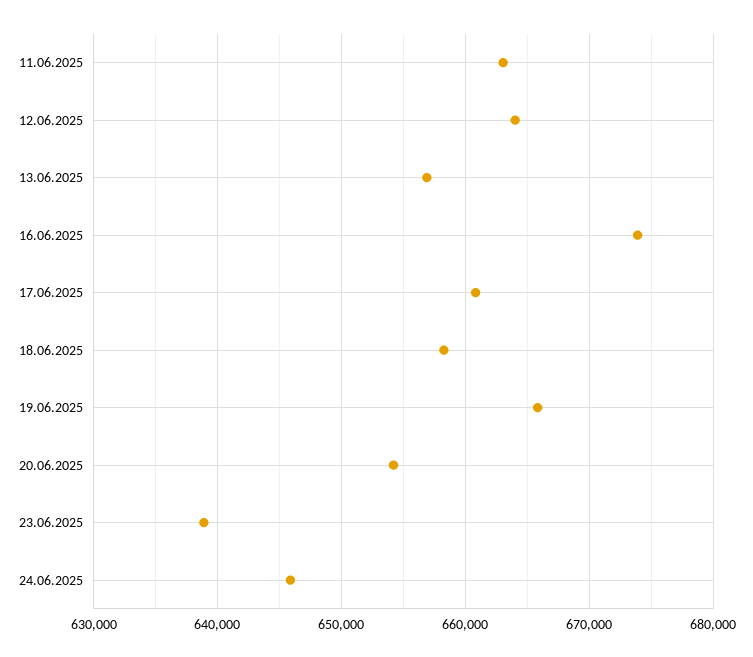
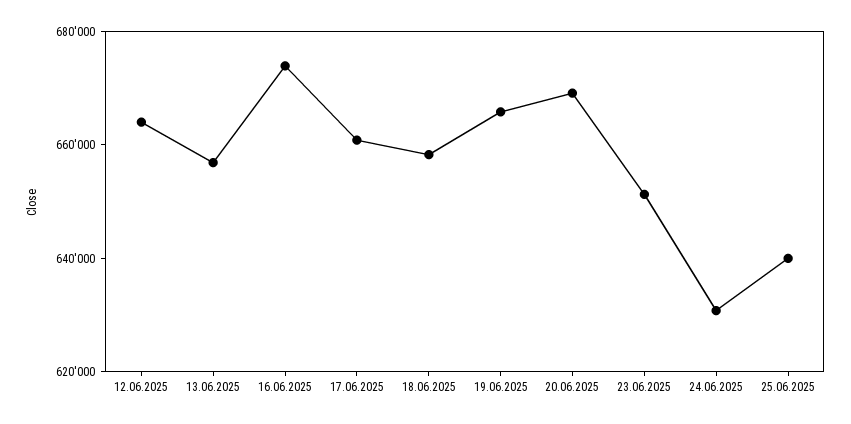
11.06.2025: 663000 -> none
20.06.2025: 654000 -> 670000
23.06.2025: 639000 -> 650000
24.06.2025: 646000 -> 630000
25.06.2025: none -> 640000

